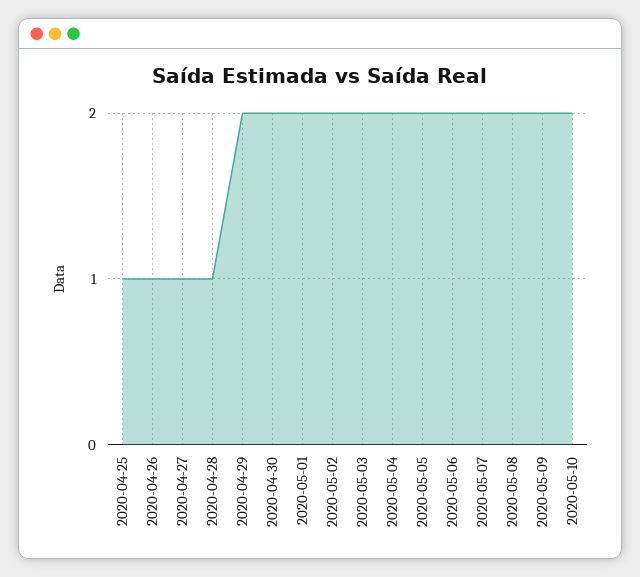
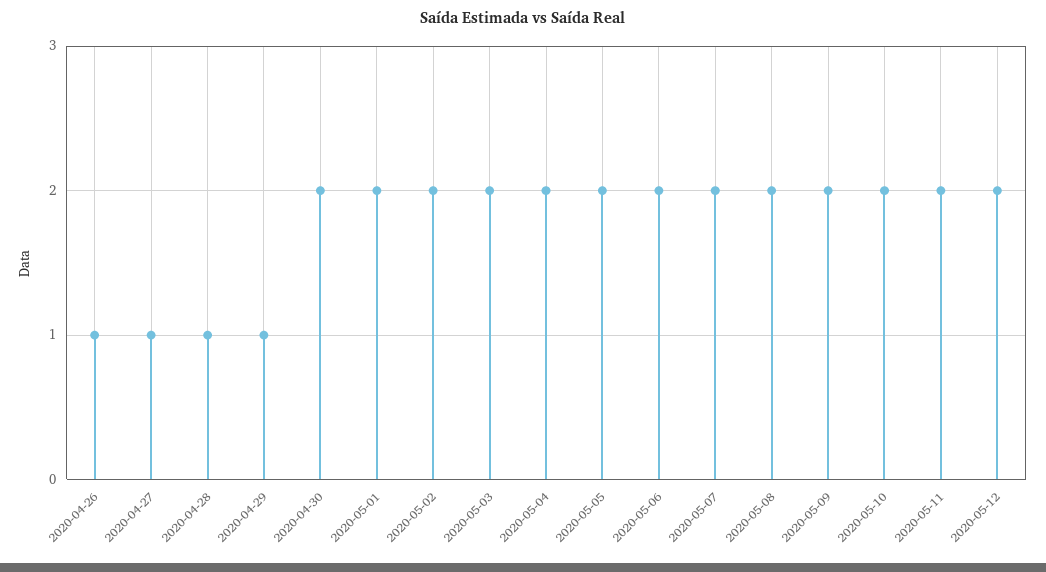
2020-04-25: 1 -> none
2020-04-29: 2 -> 1
2020-05-11: none -> 2
2020-05-12: none -> 2

